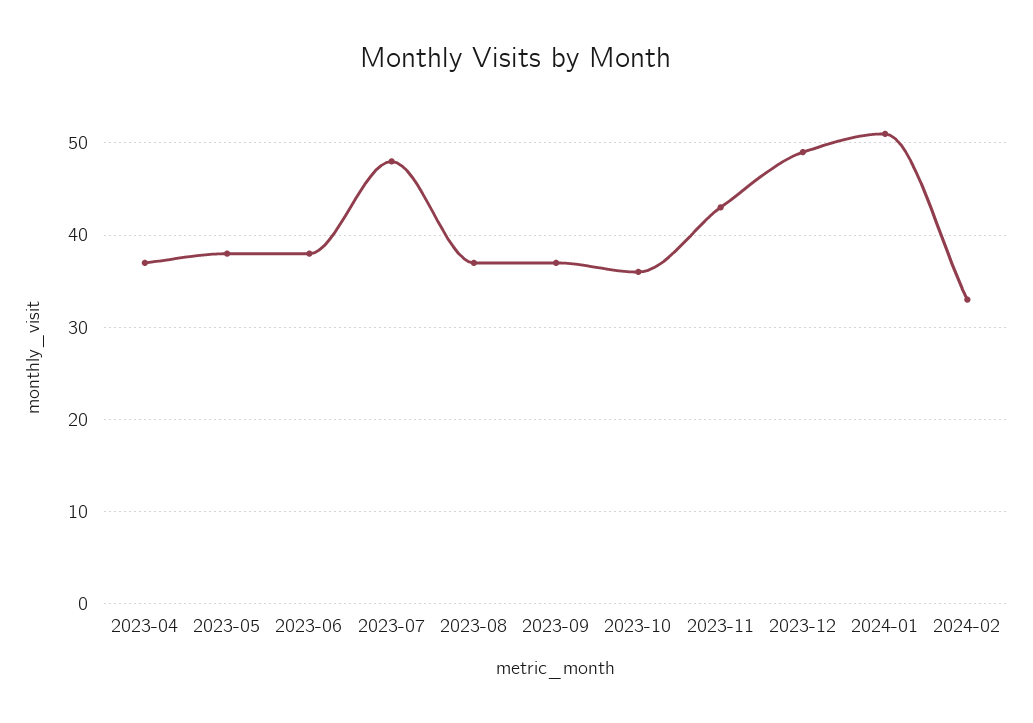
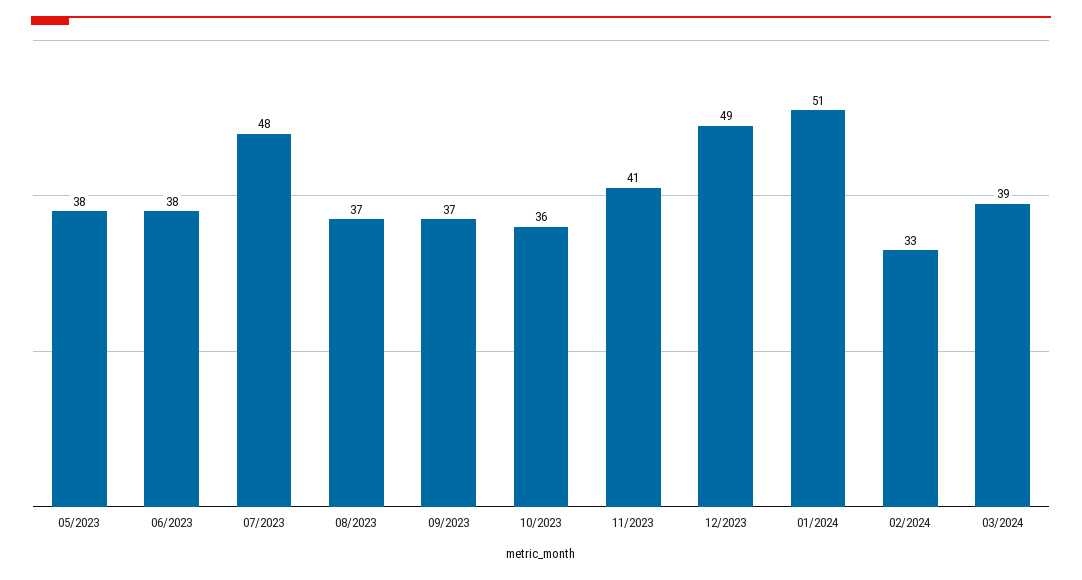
2023-04: 37 -> none
2023-11: 43 -> 41
03/2024: none -> 39

